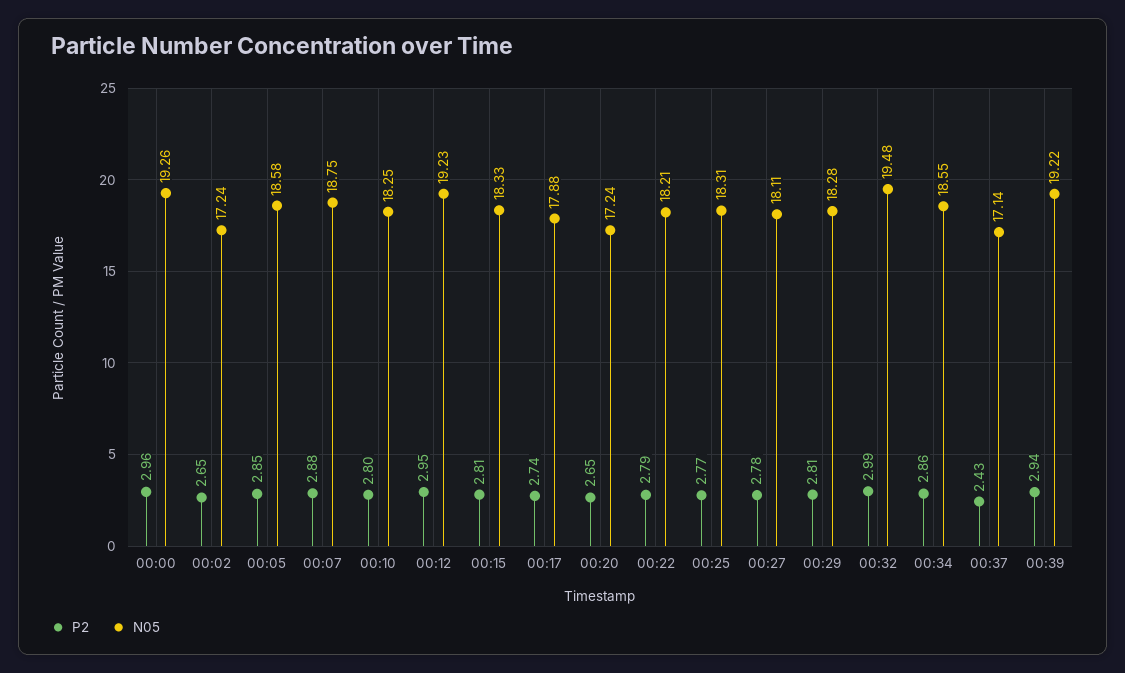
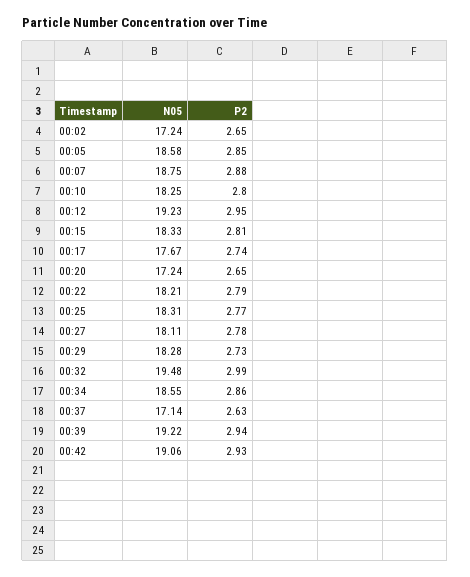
P2, 00:00: 2.96 -> none
N05, 00:00: 19.26 -> none
N05, 00:17: 17.88 -> 17.67
P2, 00:29: 2.81 -> 2.73
P2, 00:37: 2.43 -> 2.63
N05, 00:42: none -> 19.06
P2, 00:42: none -> 2.93

